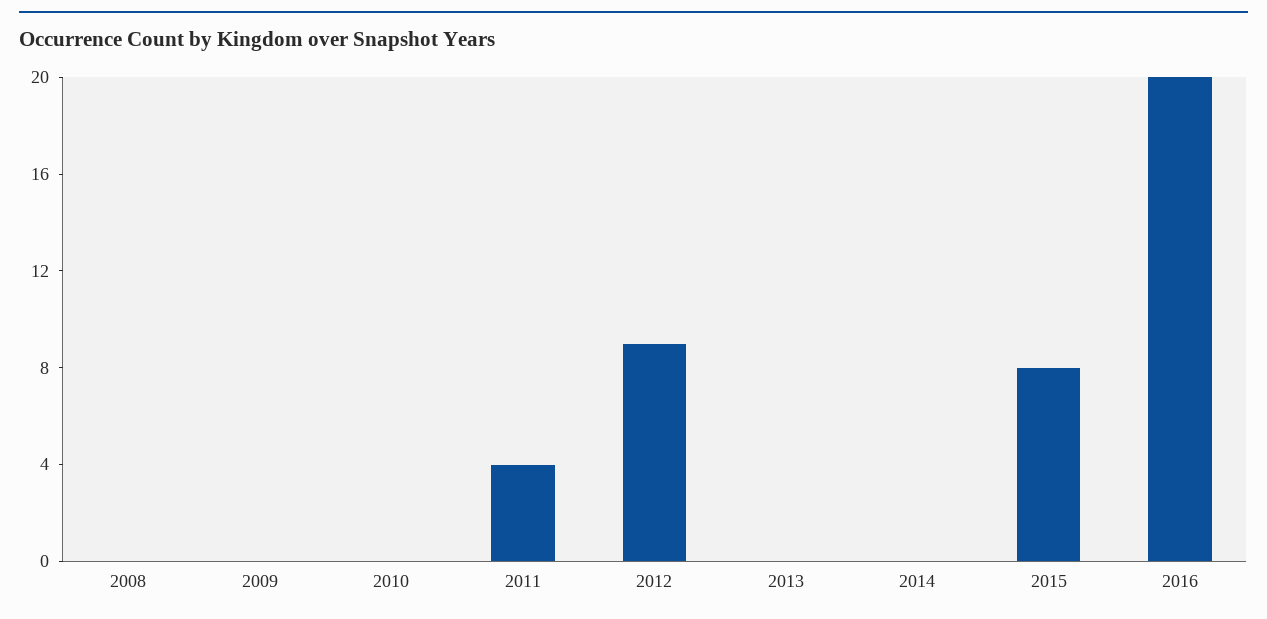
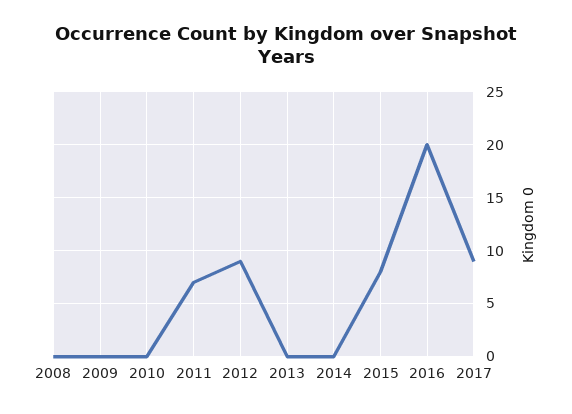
2011: 4 -> 7
2017: none -> 9

